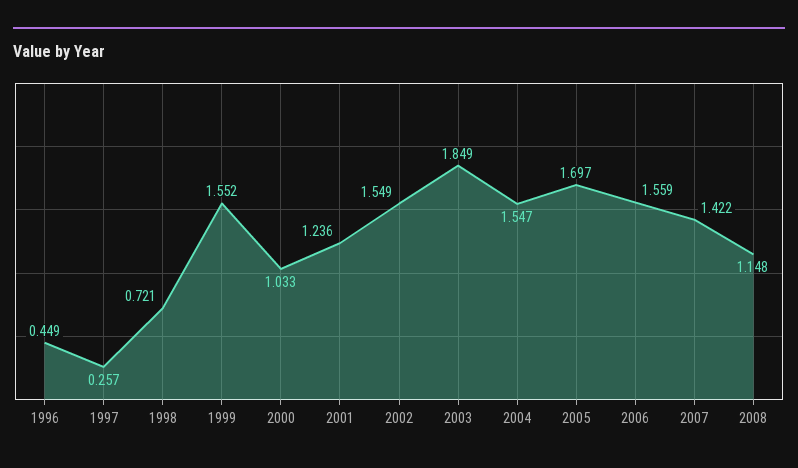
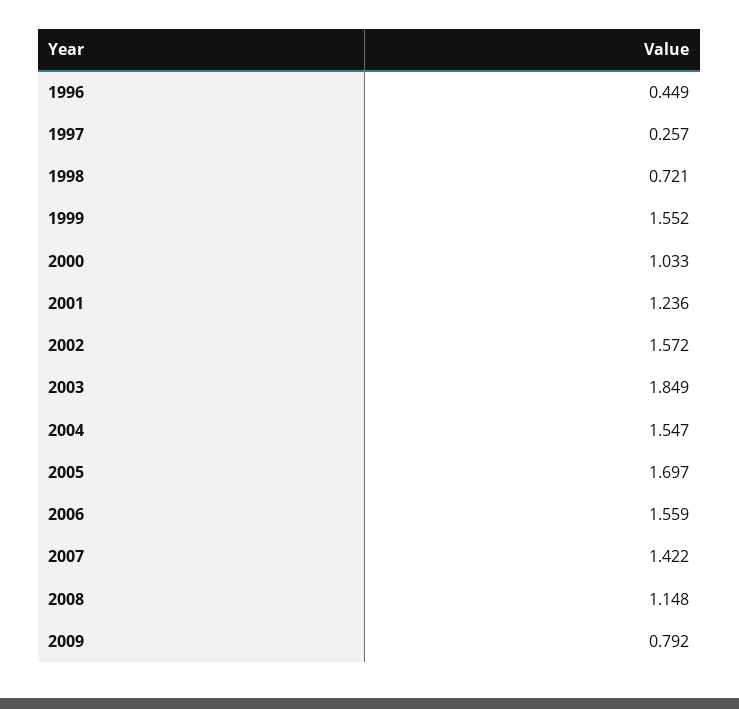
2002: 1.549 -> 1.572
2009: none -> 0.792

